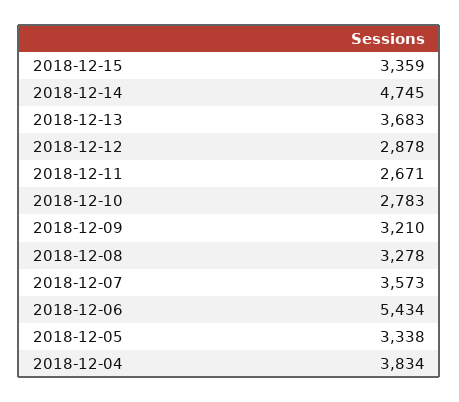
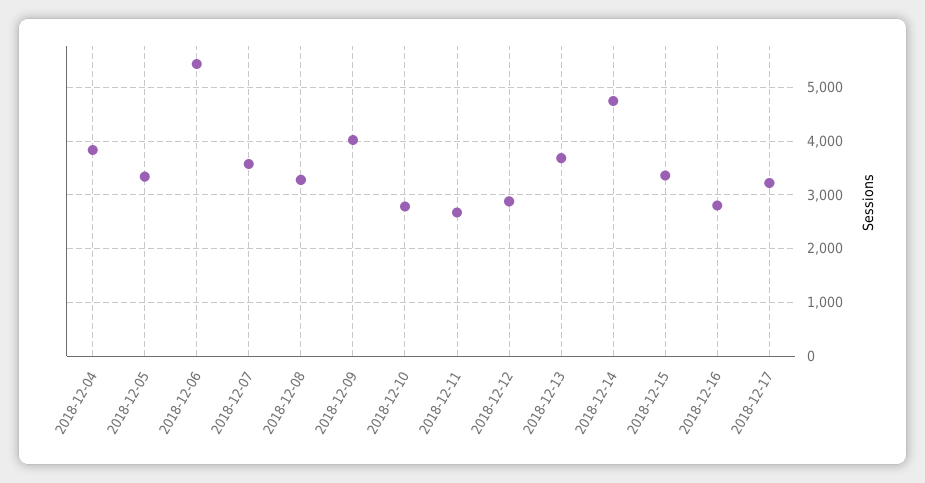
2018-12-09: 3210 -> 4000
2018-12-16: none -> 2800
2018-12-17: none -> 3200

